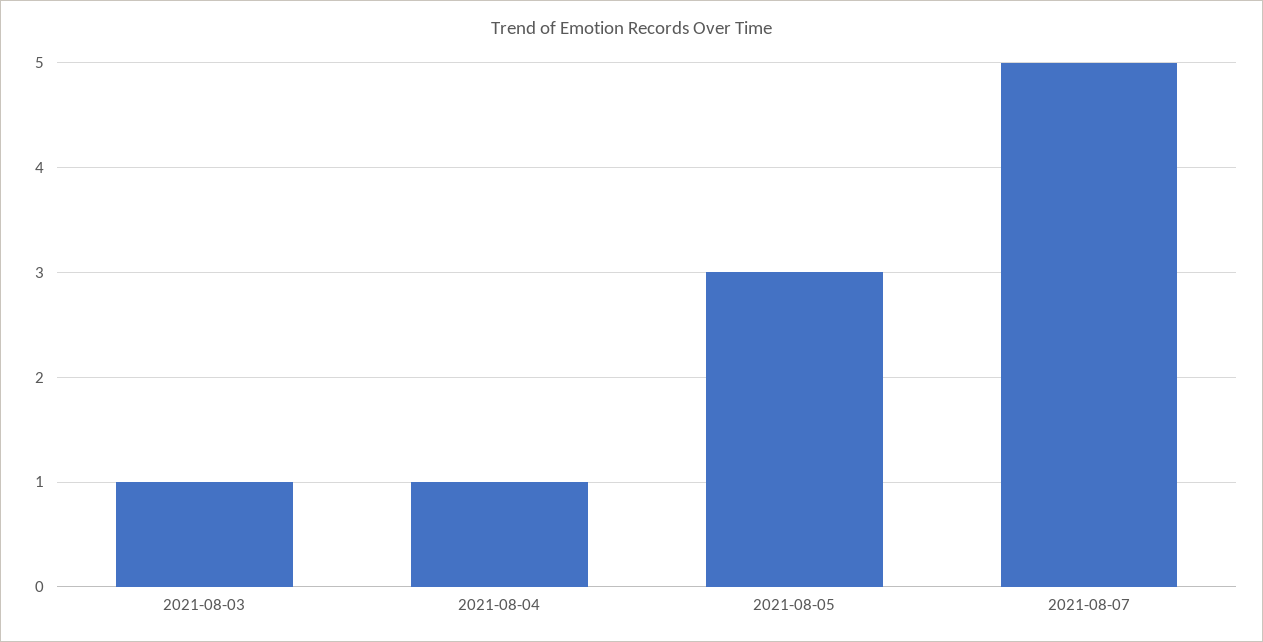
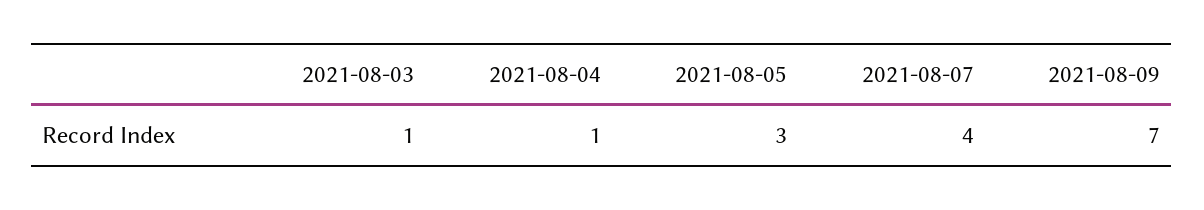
2021-08-07: 5 -> 4
2021-08-09: none -> 7

